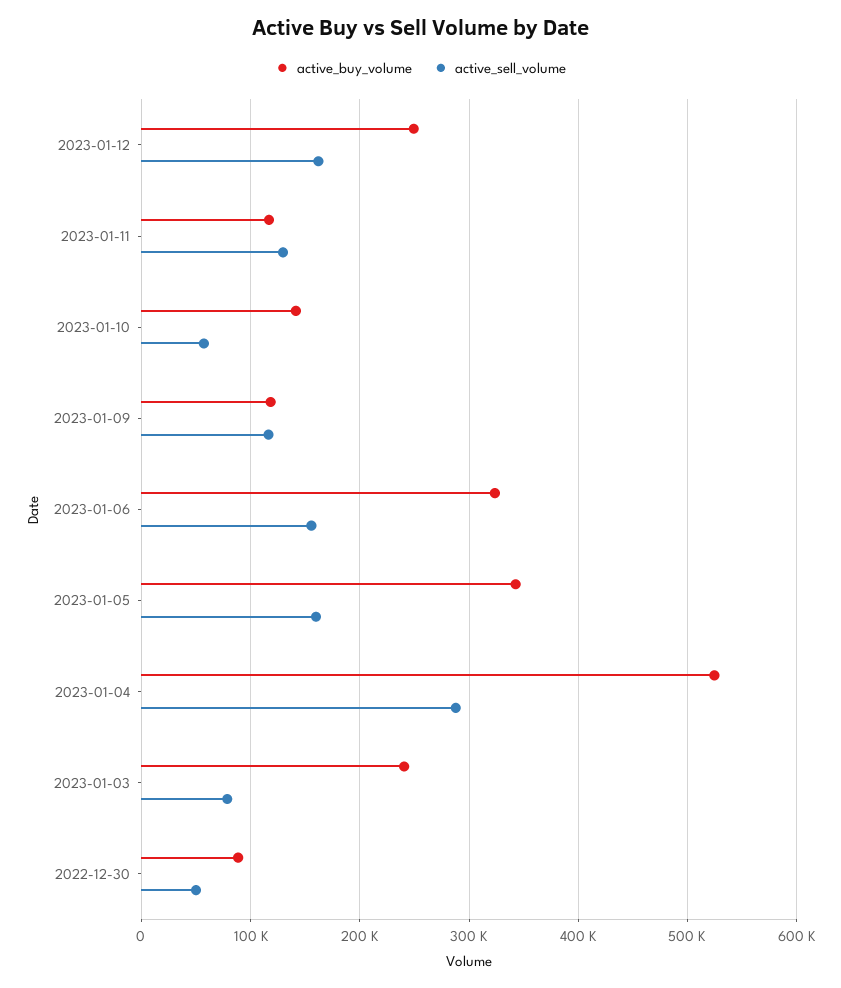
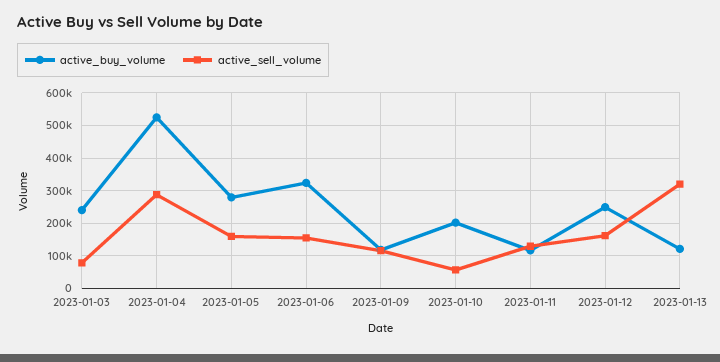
active_buy_volume, 2023-01-10: 140000 -> 200000
active_buy_volume, 2023-01-05: 340000 -> 280000
active_buy_volume, 2022-12-30: 90000 -> none
active_sell_volume, 2022-12-30: 50000 -> none
active_buy_volume, 2023-01-13: none -> 120000
active_sell_volume, 2023-01-13: none -> 320000

